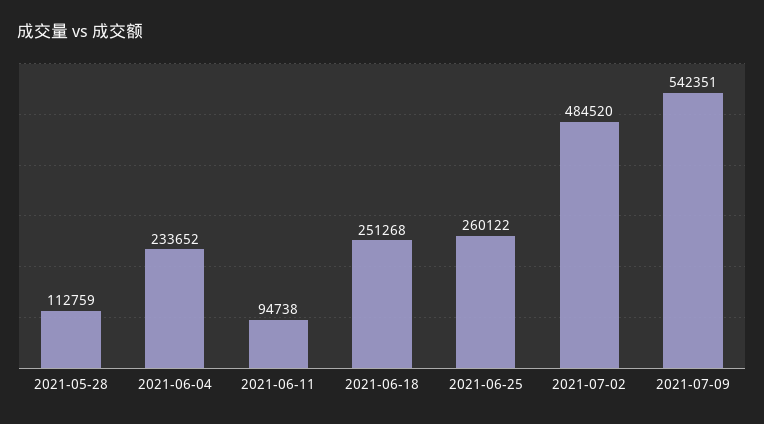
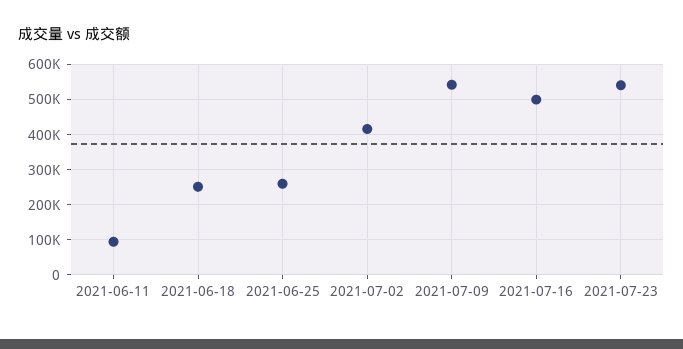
2021-05-28: 112759 -> none
2021-06-04: 233652 -> none
2021-07-02: 484520 -> 420000
2021-07-16: none -> 500000
2021-07-23: none -> 540000

